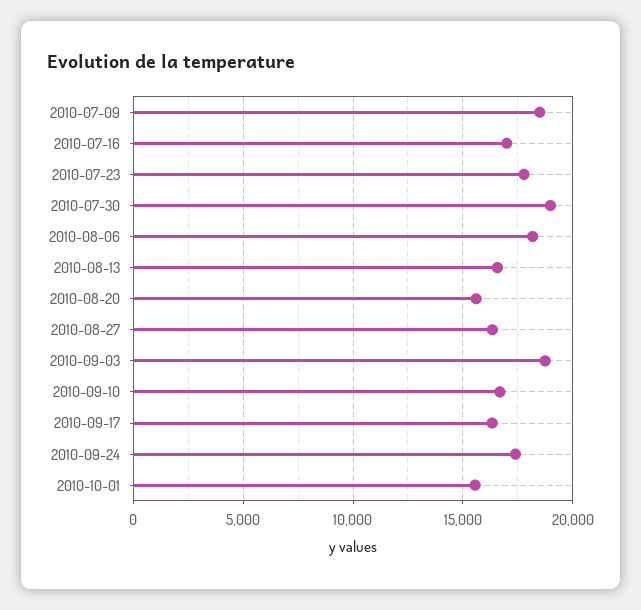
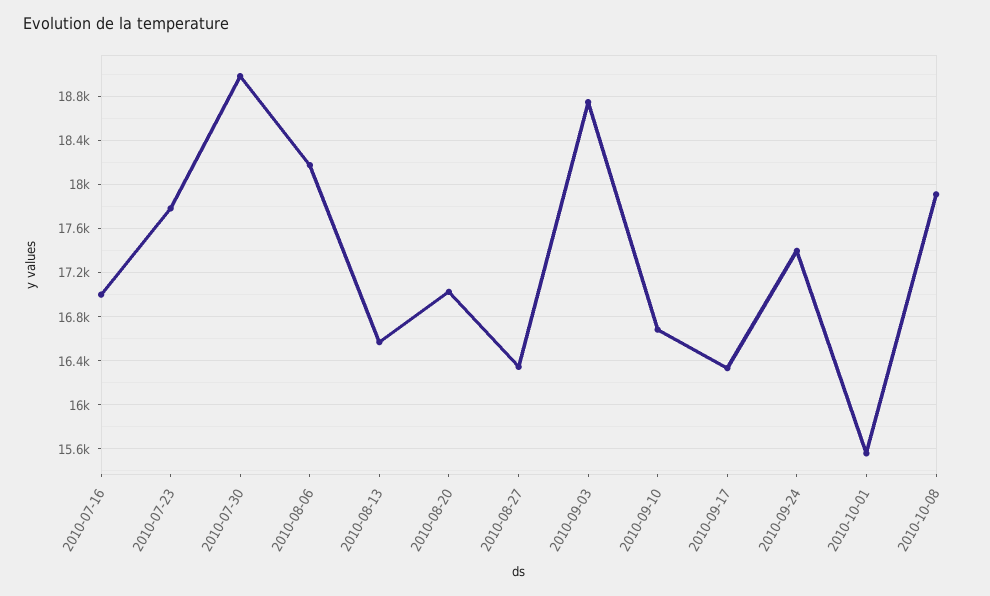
2010-07-09: 18500 -> none
2010-08-20: 15500 -> 17000
2010-10-08: none -> 17900

